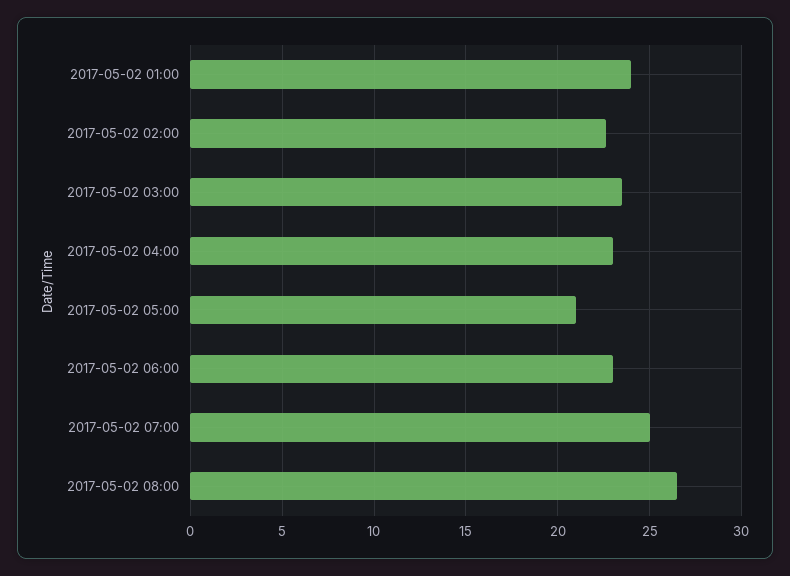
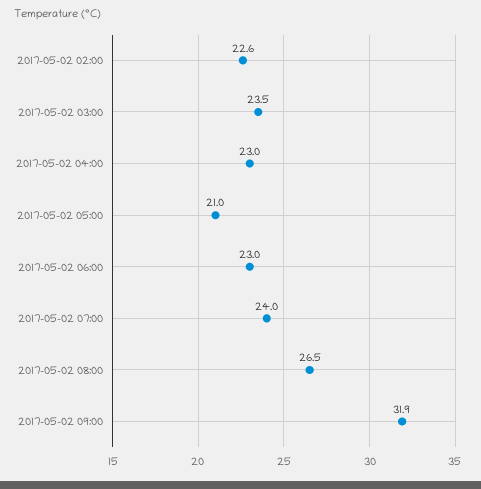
2017-05-02 01:00: 24 -> none
2017-05-02 07:00: 25 -> 24
2017-05-02 09:00: none -> 31.9

